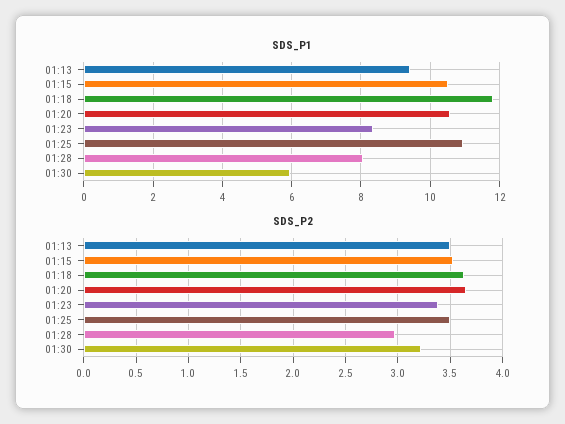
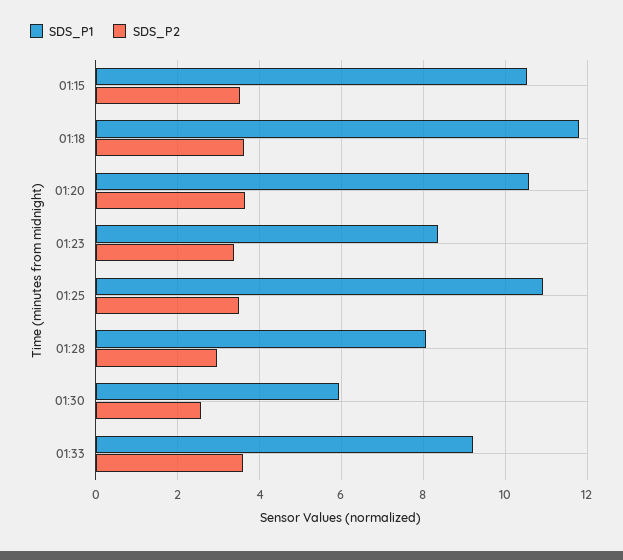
SDS_P1, 01:13: 9.4 -> none
SDS_P2, 01:13: 3.5 -> none
SDS_P2, 01:30: 3.2 -> 2.6
SDS_P1, 01:33: none -> 9.2
SDS_P2, 01:33: none -> 3.6

